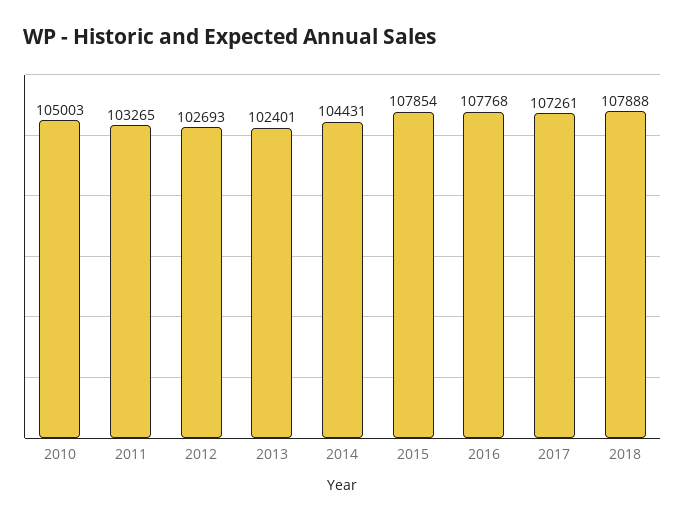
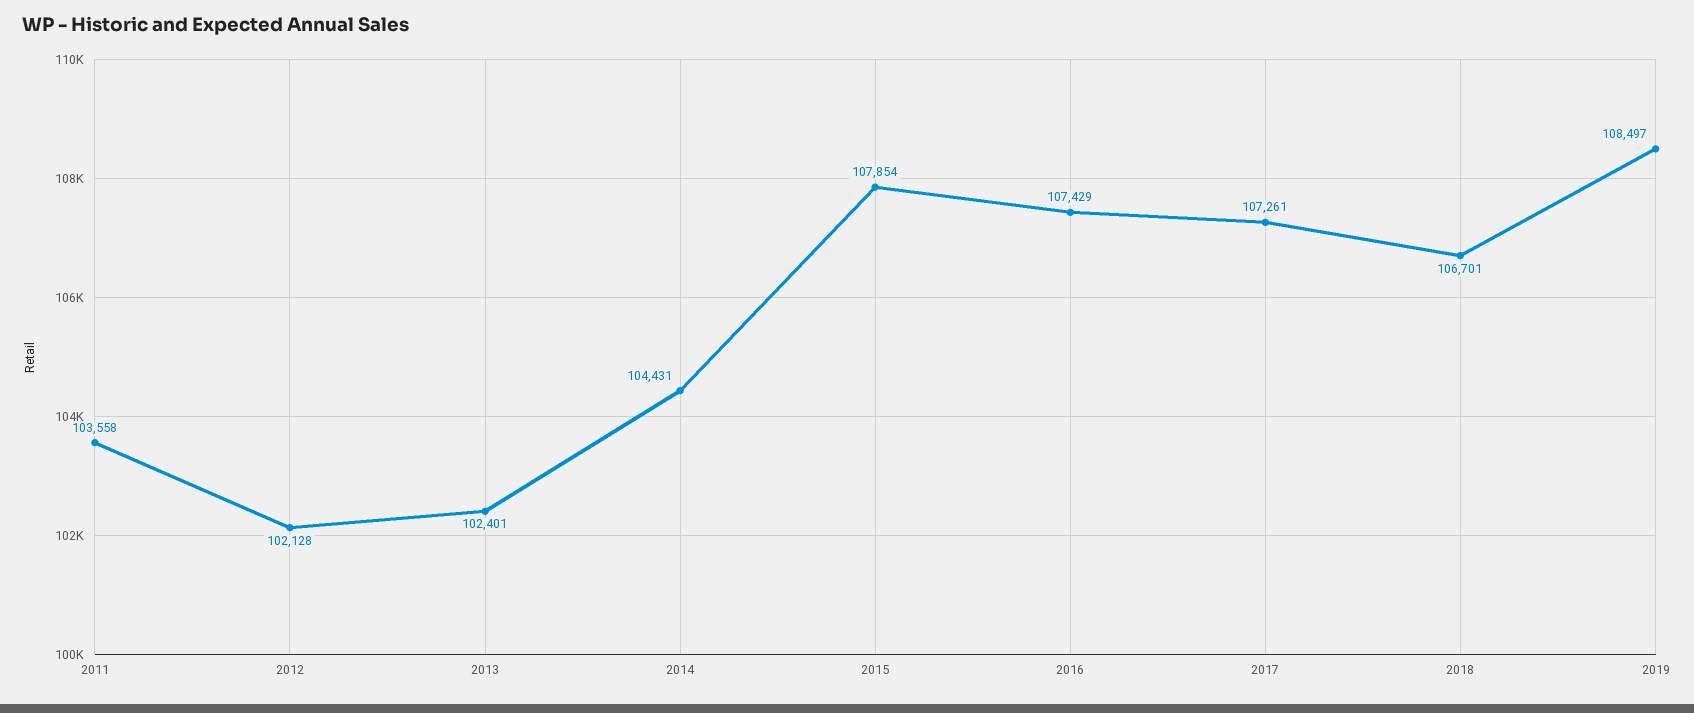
2010: 105003 -> none
2011: 103265 -> 103558
2012: 102693 -> 102128
2016: 107768 -> 107429
2018: 107888 -> 106701
2019: none -> 108497

